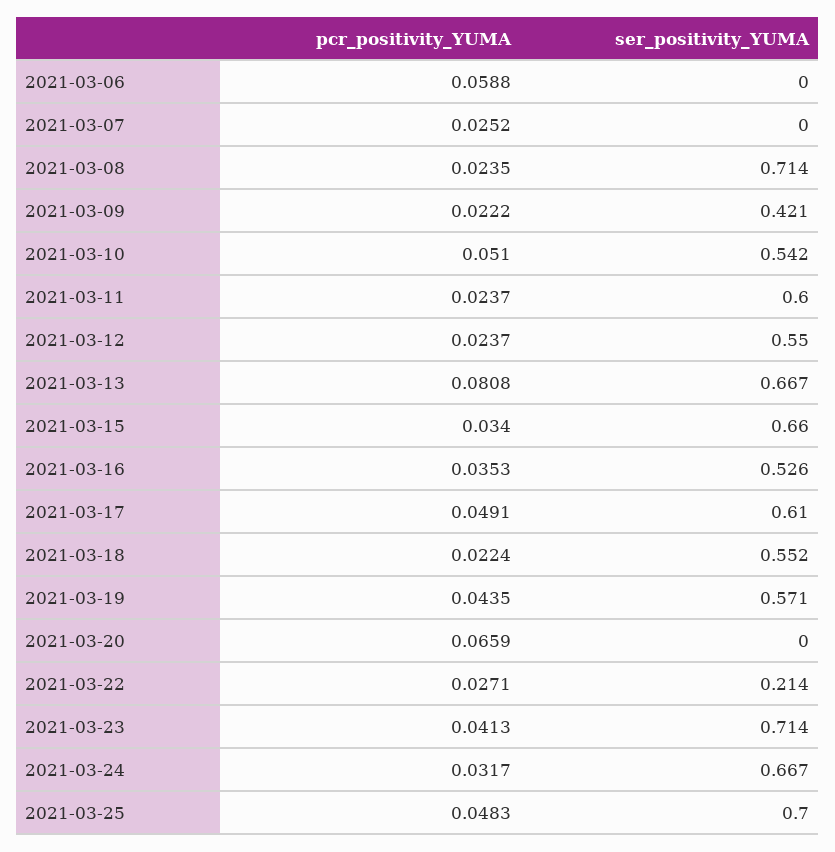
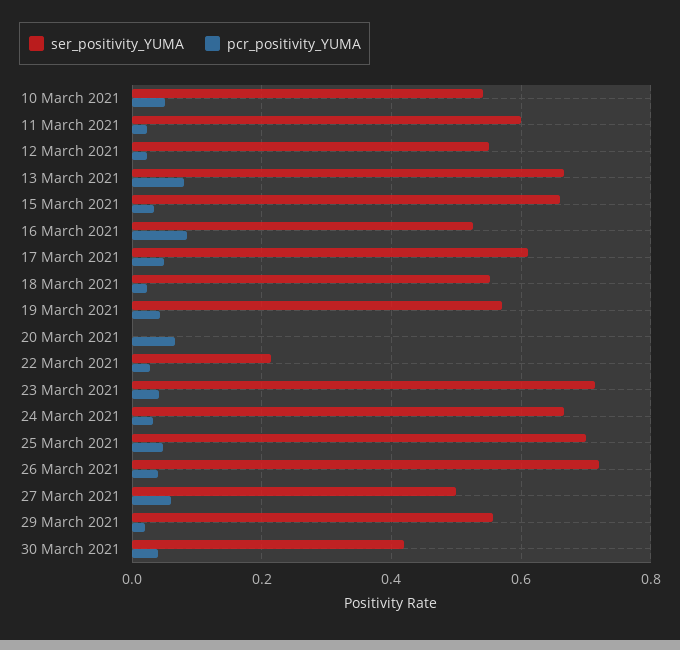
pcr_positivity_YUMA, 2021-03-06: 0.0588 -> none
ser_positivity_YUMA, 2021-03-06: 0 -> none
pcr_positivity_YUMA, 2021-03-07: 0.0252 -> none
ser_positivity_YUMA, 2021-03-07: 0 -> none
pcr_positivity_YUMA, 2021-03-08: 0.0235 -> none
ser_positivity_YUMA, 2021-03-08: 0.714 -> none
pcr_positivity_YUMA, 2021-03-09: 0.0222 -> none
ser_positivity_YUMA, 2021-03-09: 0.421 -> none
pcr_positivity_YUMA, 2021-03-16: 0.0353 -> 0.08
ser_positivity_YUMA, 26 March 2021: none -> 0.72
pcr_positivity_YUMA, 26 March 2021: none -> 0.04
ser_positivity_YUMA, 27 March 2021: none -> 0.5
pcr_positivity_YUMA, 27 March 2021: none -> 0.06
ser_positivity_YUMA, 29 March 2021: none -> 0.56
pcr_positivity_YUMA, 29 March 2021: none -> 0.02
ser_positivity_YUMA, 30 March 2021: none -> 0.42
pcr_positivity_YUMA, 30 March 2021: none -> 0.04

